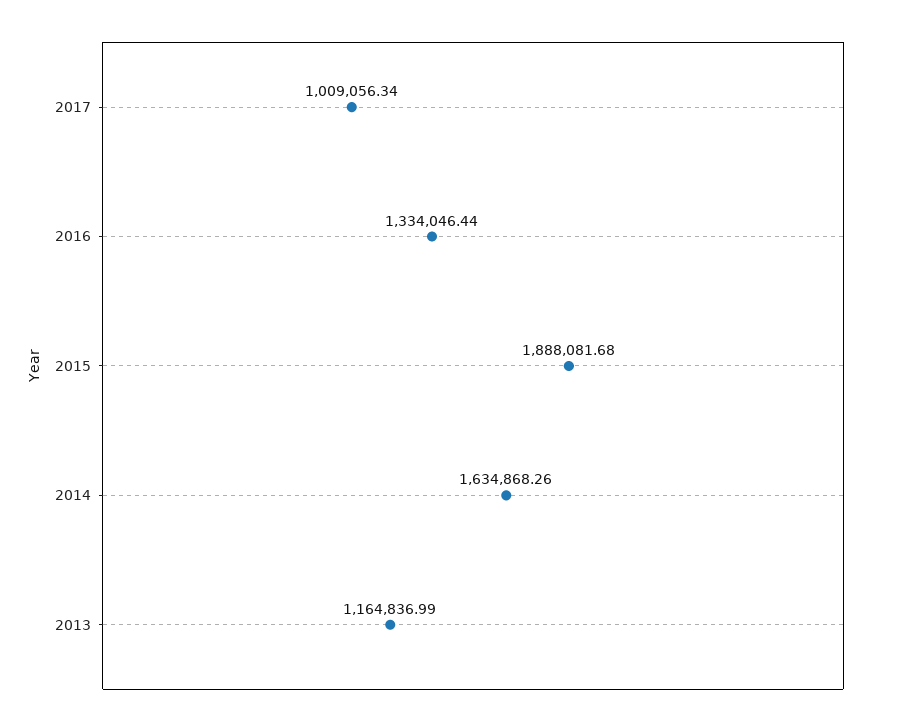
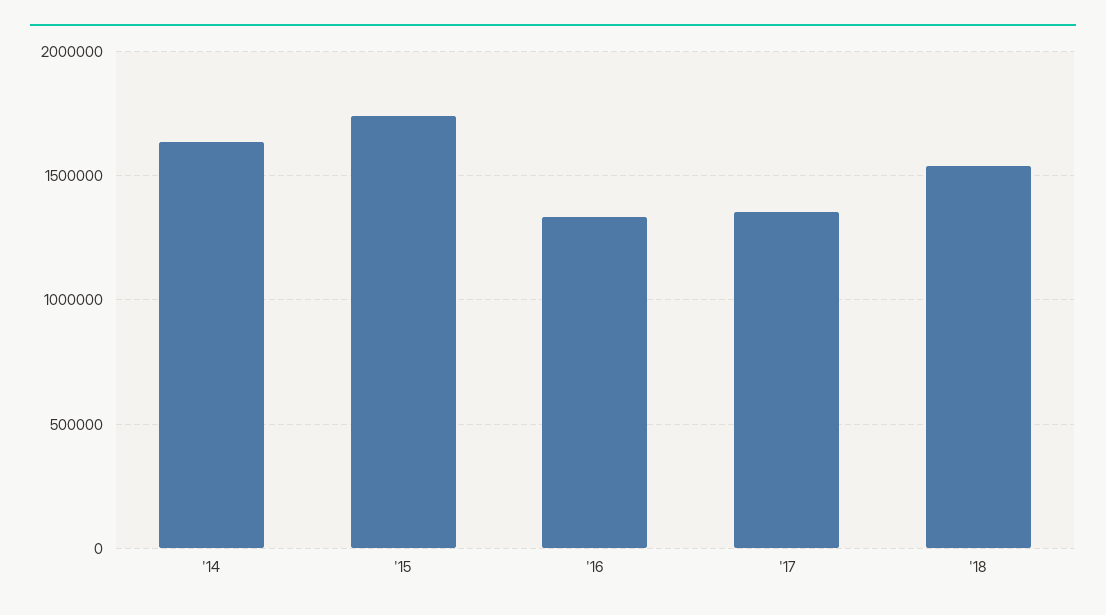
2017: 1009056.34 -> 1350000
2015: 1888081.68 -> 1750000
2013: 1164836.99 -> none
'18: none -> 1550000

